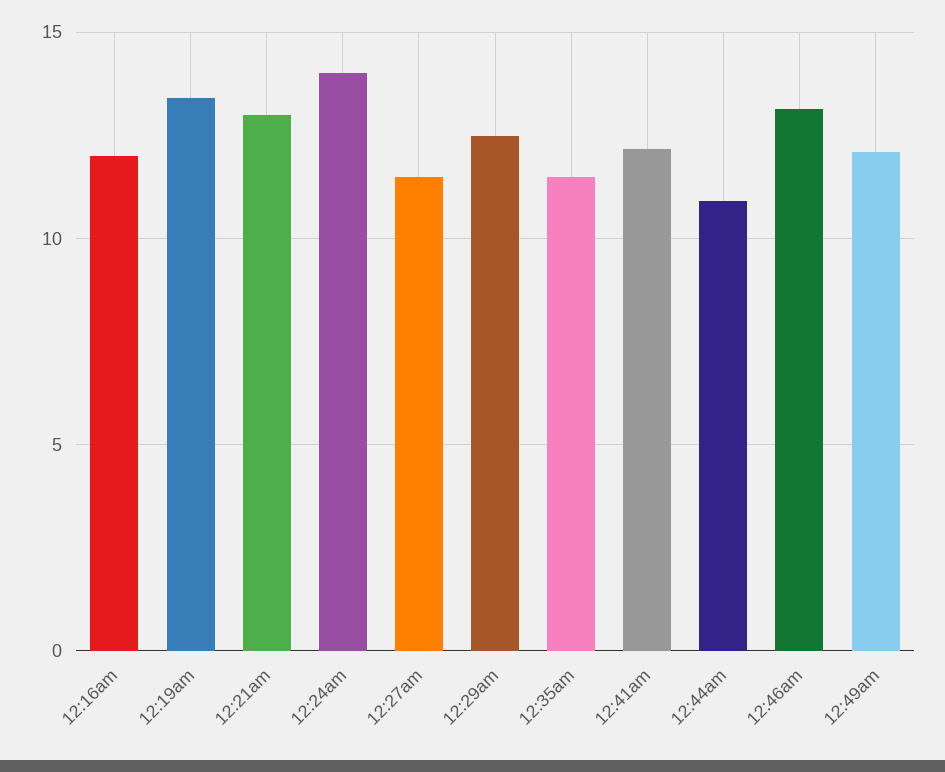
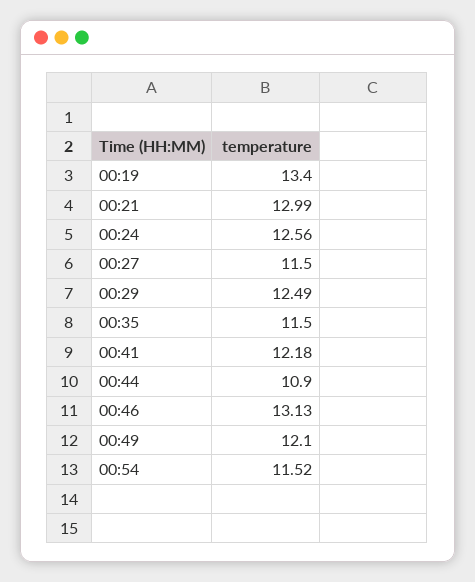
12:16am: 12 -> none
12:24am: 14 -> 12.56
00:54: none -> 11.52

